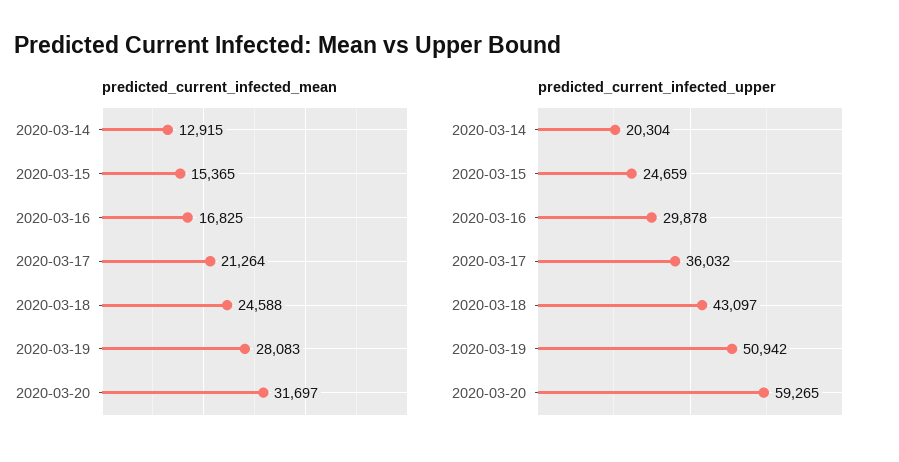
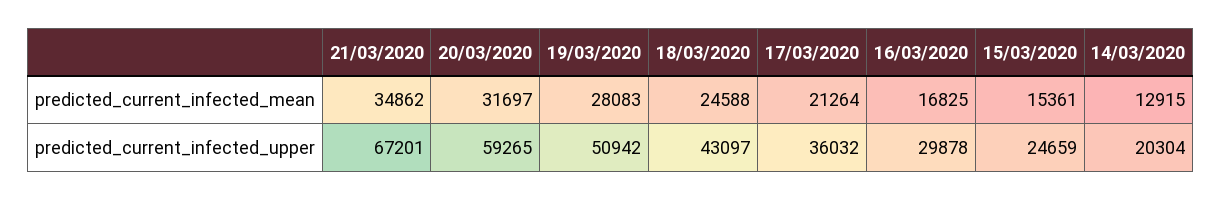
predicted_current_infected_mean, 2020-03-15: 15365 -> 15361
predicted_current_infected_mean, 21/03/2020: none -> 34862
predicted_current_infected_upper, 21/03/2020: none -> 67201

